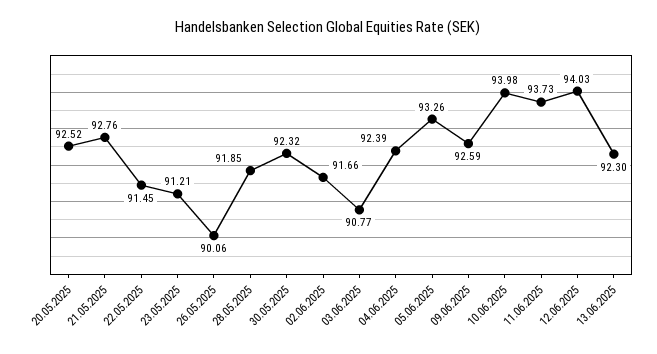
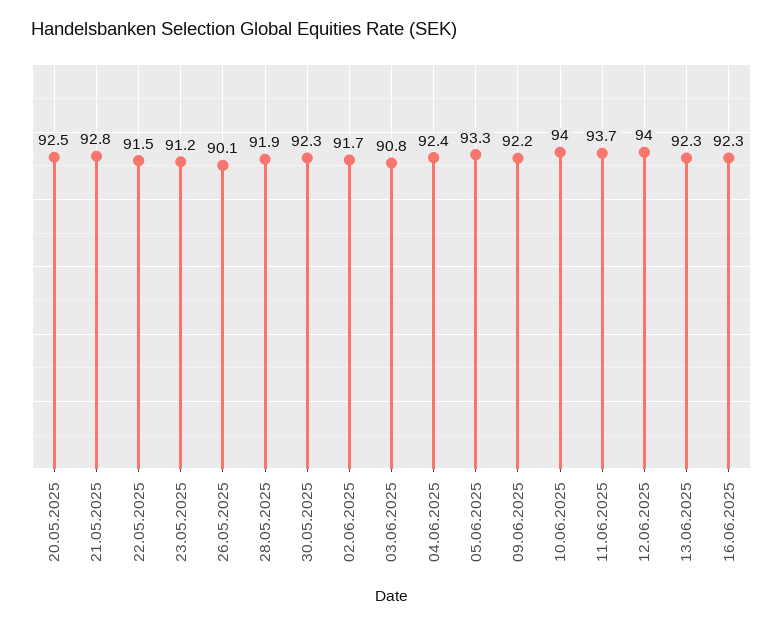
09.06.2025: 92.59 -> 92.2
16.06.2025: none -> 92.3

